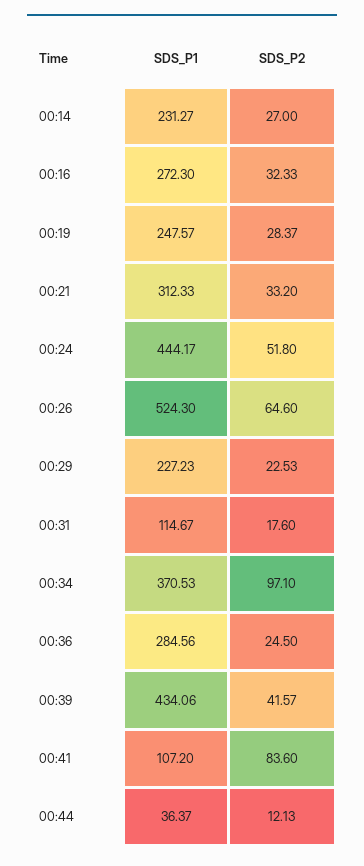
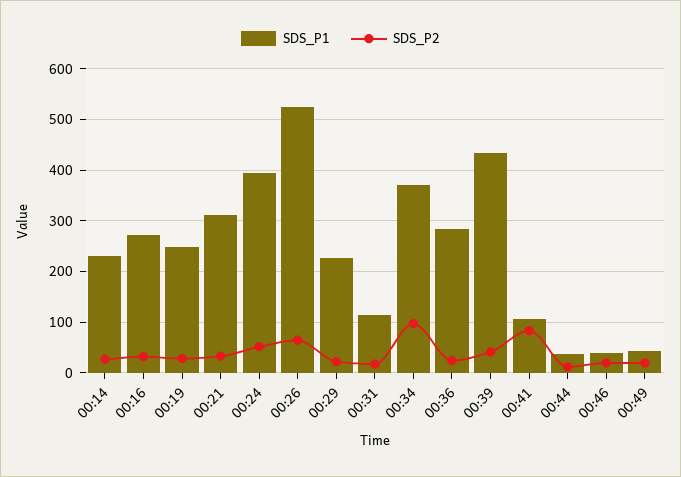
SDS_P1, 00:24: 444.17 -> 400
SDS_P1, 00:46: none -> 40
SDS_P2, 00:46: none -> 20
SDS_P1, 00:49: none -> 40
SDS_P2, 00:49: none -> 20

